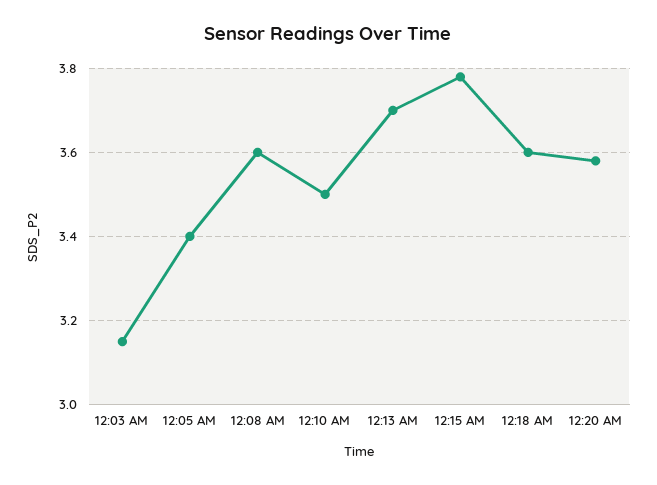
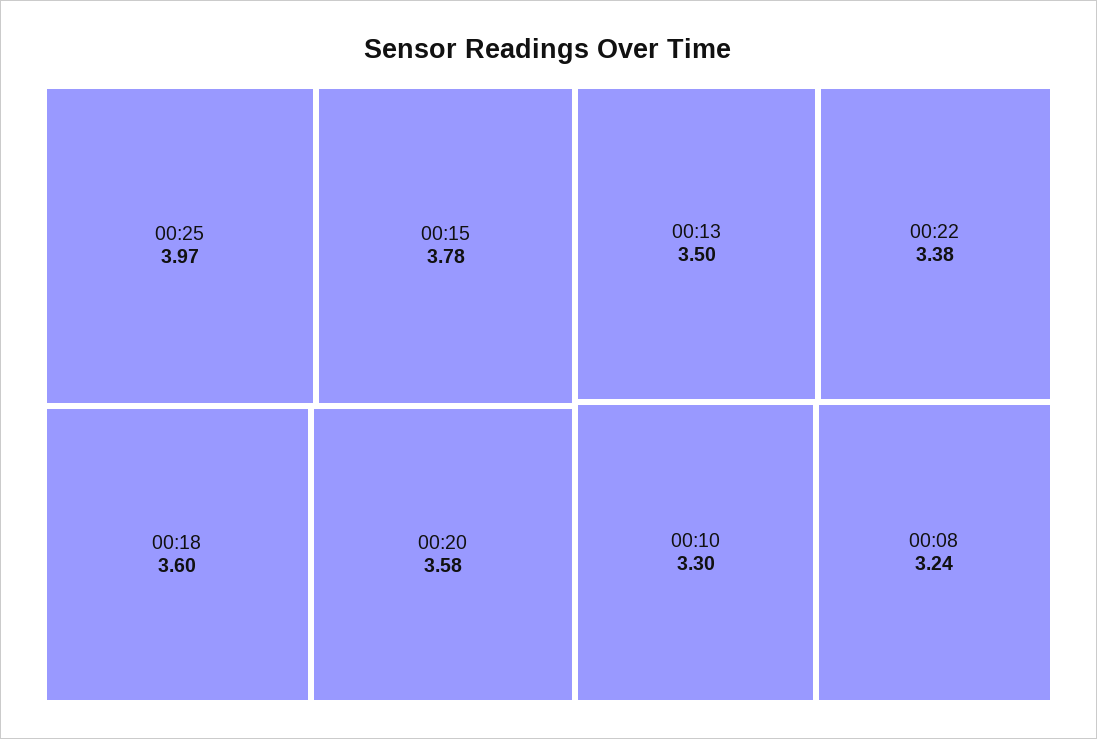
12:03 AM: 3.15 -> none
12:05 AM: 3.4 -> none
12:08 AM: 3.6 -> 3.24
12:10 AM: 3.5 -> 3.3
12:13 AM: 3.7 -> 3.5
00:25: none -> 3.97
00:22: none -> 3.38

